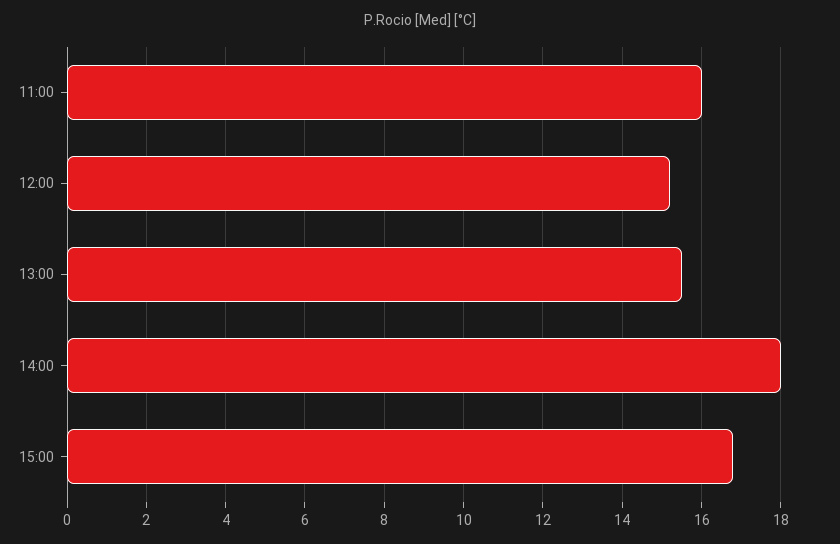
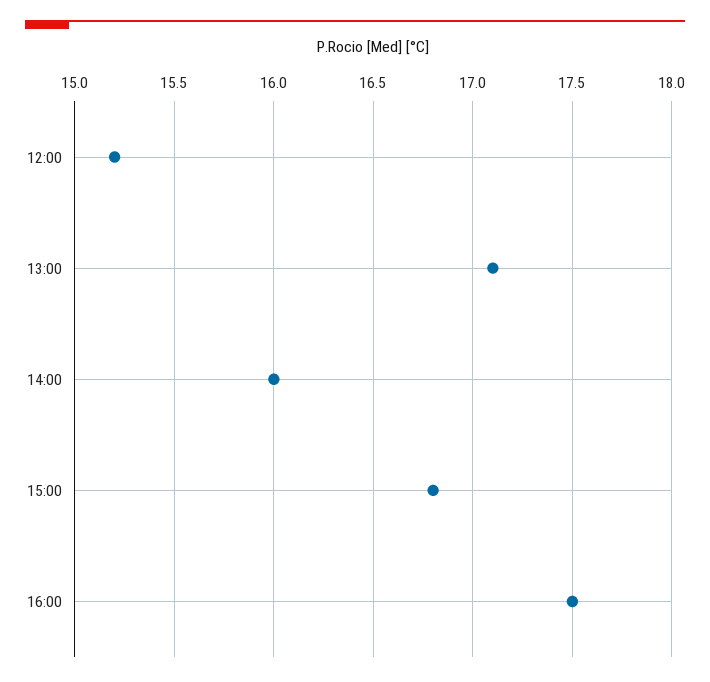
11:00: 16 -> none
13:00: 15.5 -> 17.1
14:00: 18 -> 16
16:00: none -> 17.5

